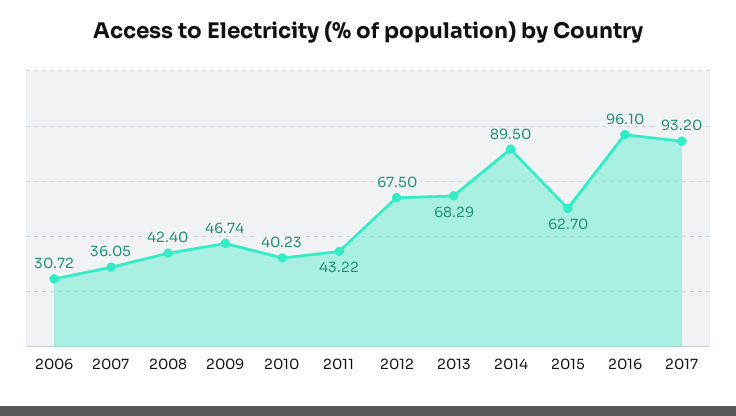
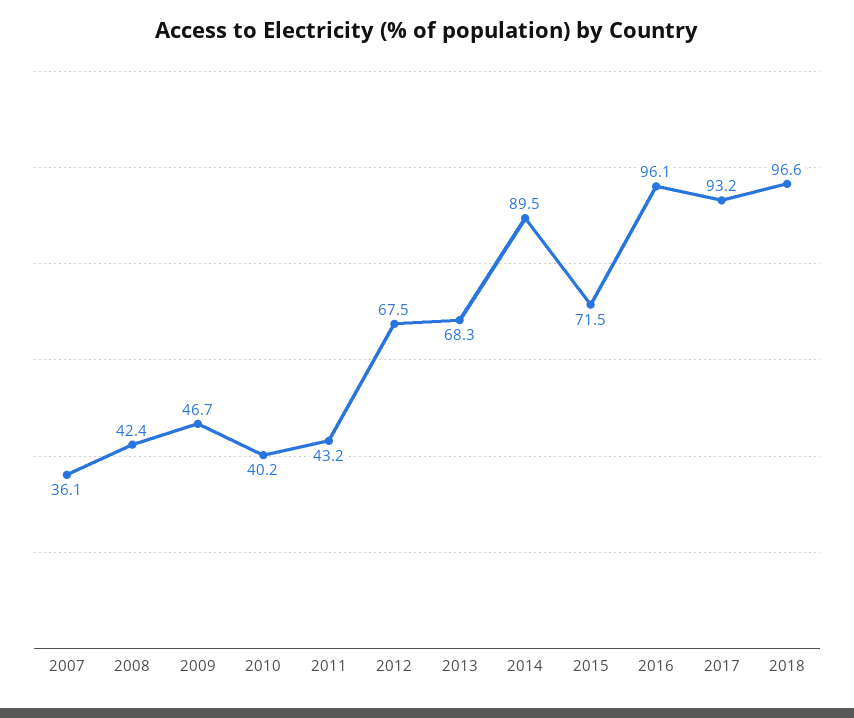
2006: 30.72 -> none
2015: 62.7 -> 71.5
2018: none -> 96.6

